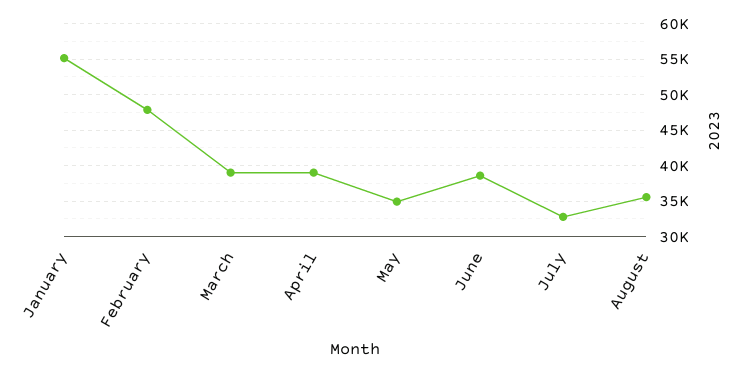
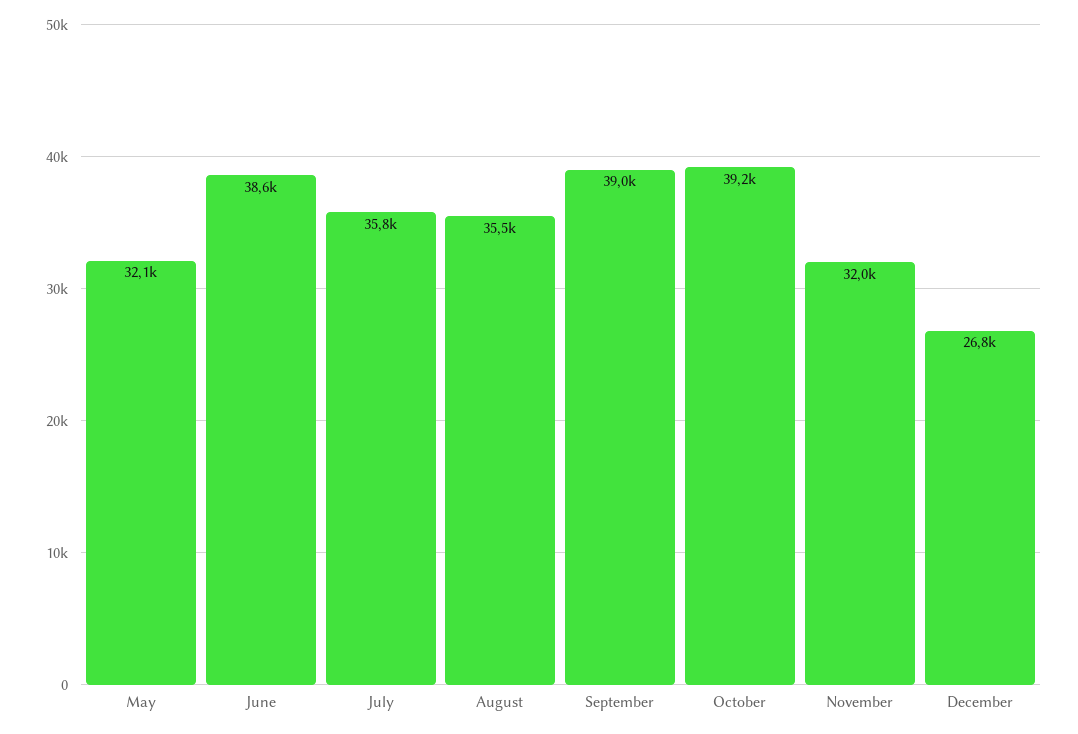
January: 55000 -> none
February: 48000 -> none
March: 39000 -> none
April: 39000 -> none
May: 35000 -> 32100
July: 33000 -> 35800
September: none -> 39000
October: none -> 39200
November: none -> 32000
December: none -> 26800

